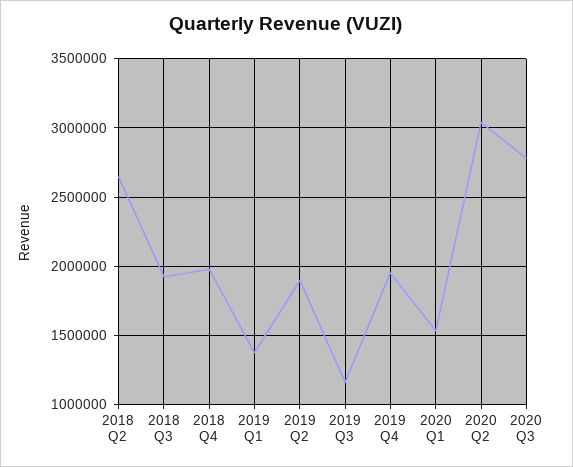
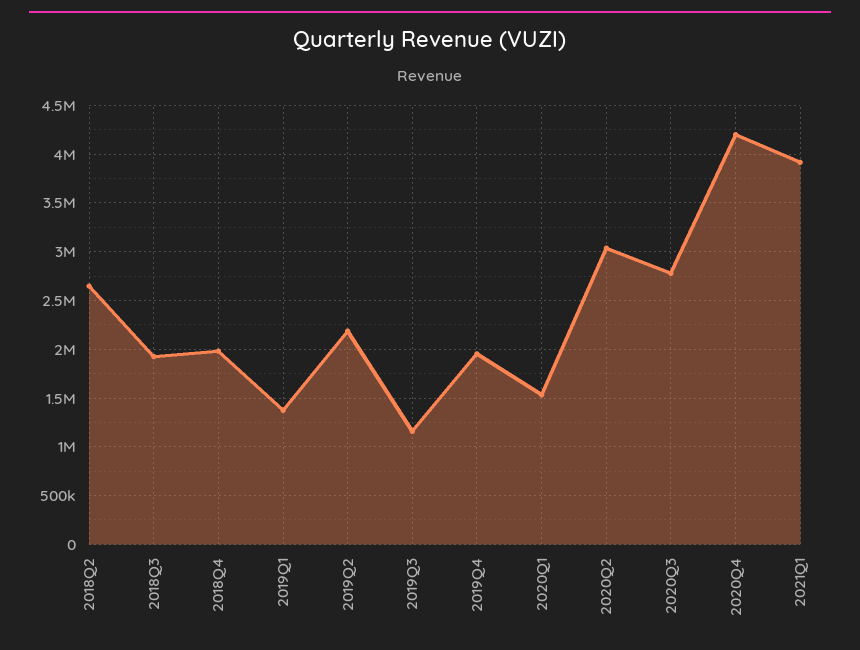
2019 Q2: 1900000 -> 2200000
2020Q4: none -> 4200000
2021Q1: none -> 3900000

